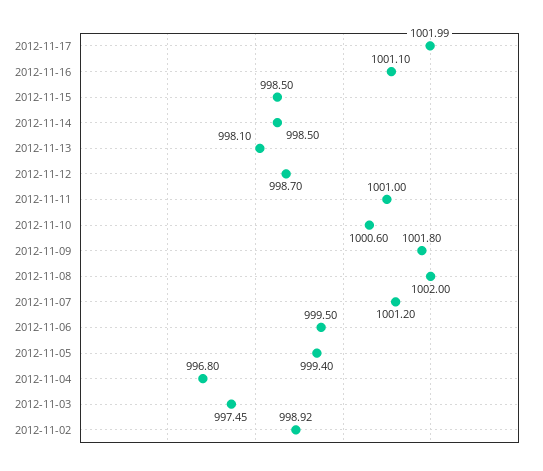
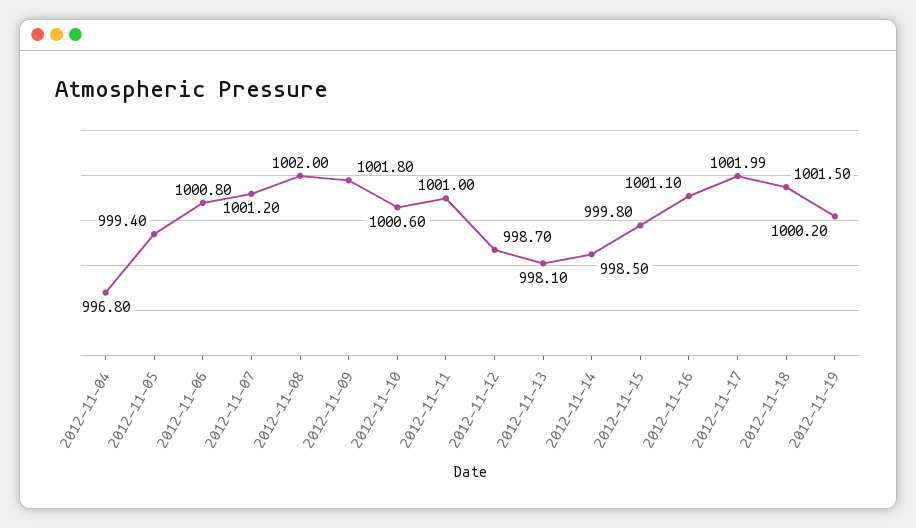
2012-11-15: 998.5 -> 999.8
2012-11-06: 999.5 -> 1000.8
2012-11-03: 997.45 -> none
2012-11-02: 998.92 -> none
2012-11-18: none -> 1001.5
2012-11-19: none -> 1000.2

